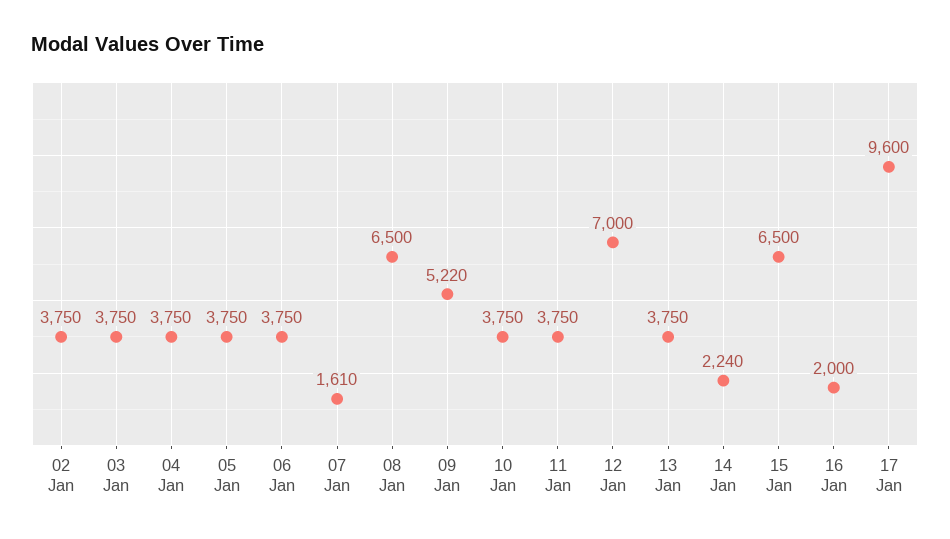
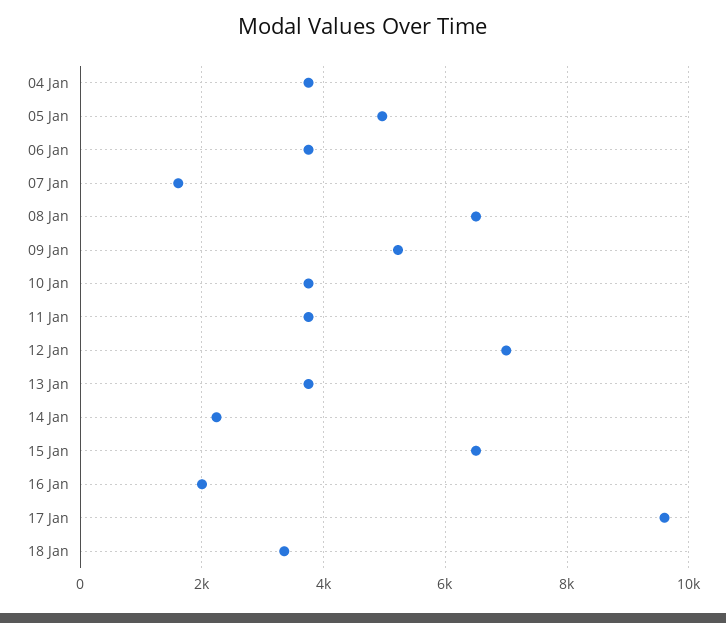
02 Jan: 3750 -> none
03 Jan: 3750 -> none
05 Jan: 3750 -> 5000
18 Jan: none -> 3400

